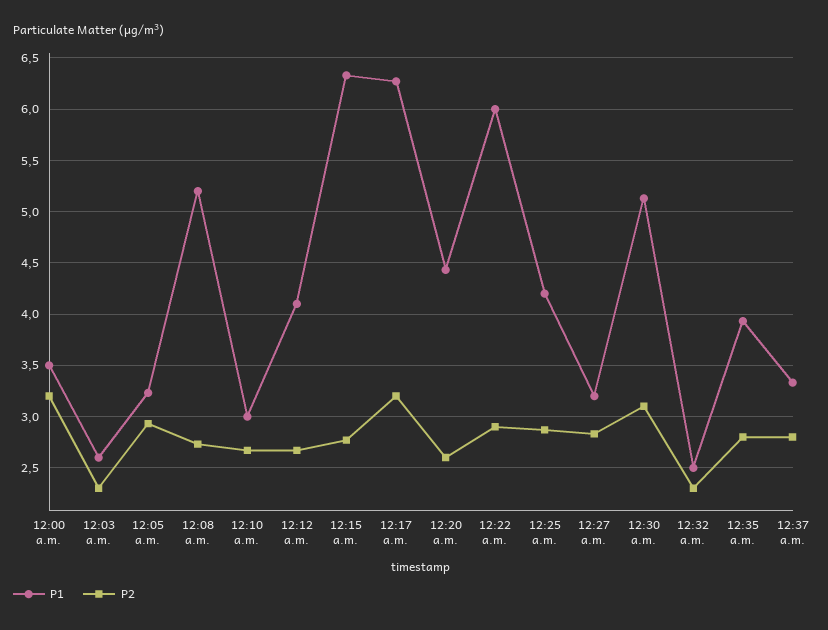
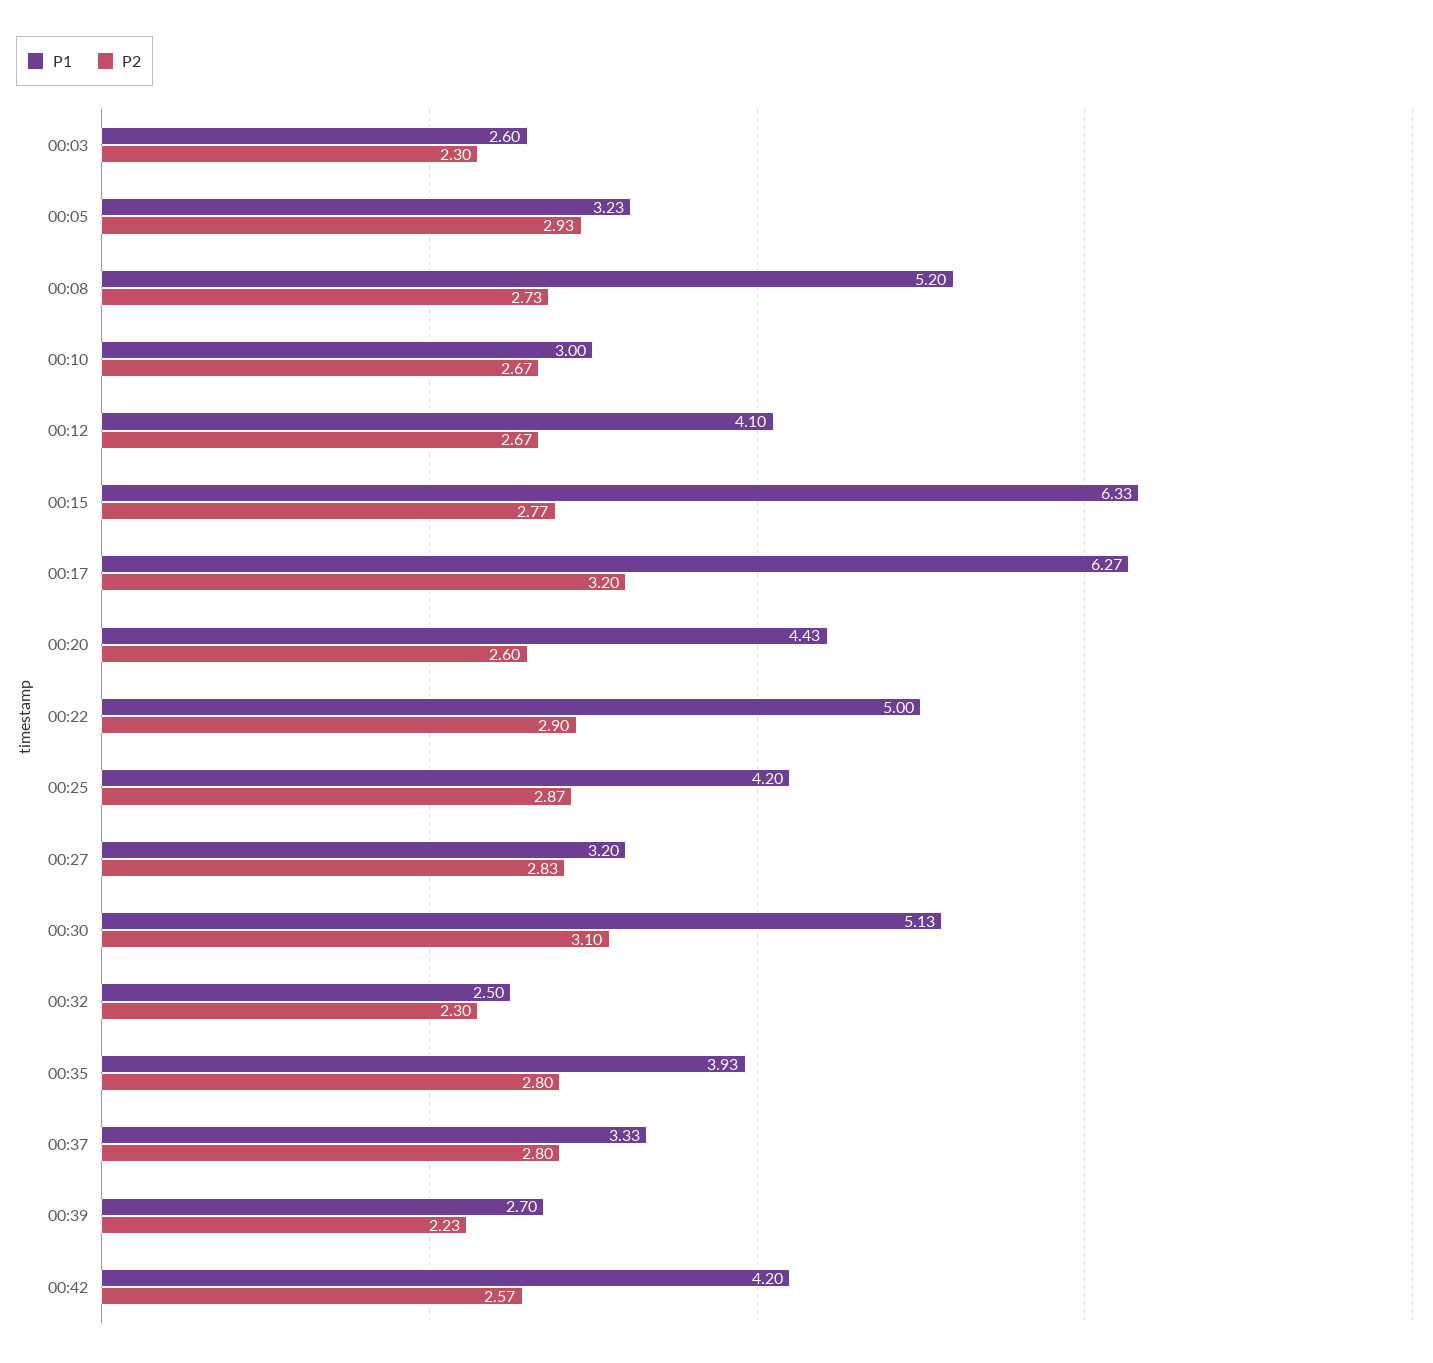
P1, 12:00 a.m.: 3.5 -> none
P2, 12:00 a.m.: 3.2 -> none
P1, 12:22 a.m.: 6 -> 5
P1, 00:39: none -> 2.7
P2, 00:39: none -> 2.23
P1, 00:42: none -> 4.2
P2, 00:42: none -> 2.57

